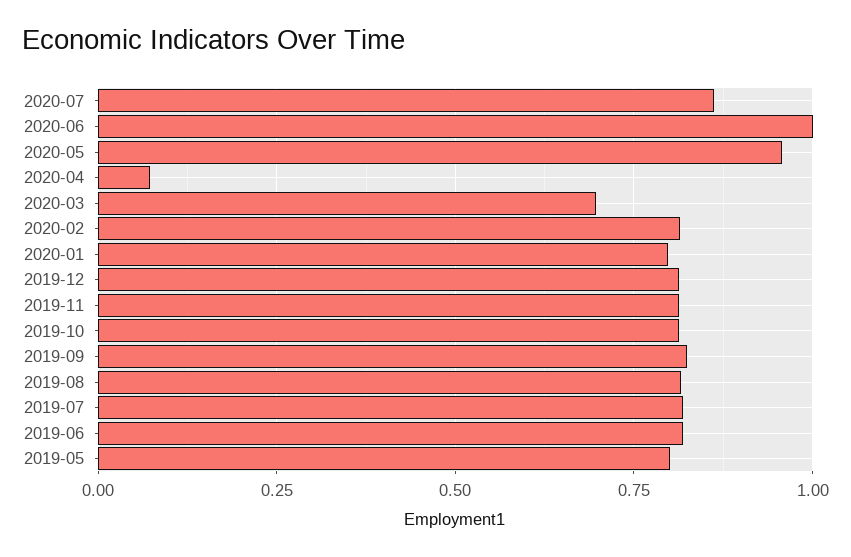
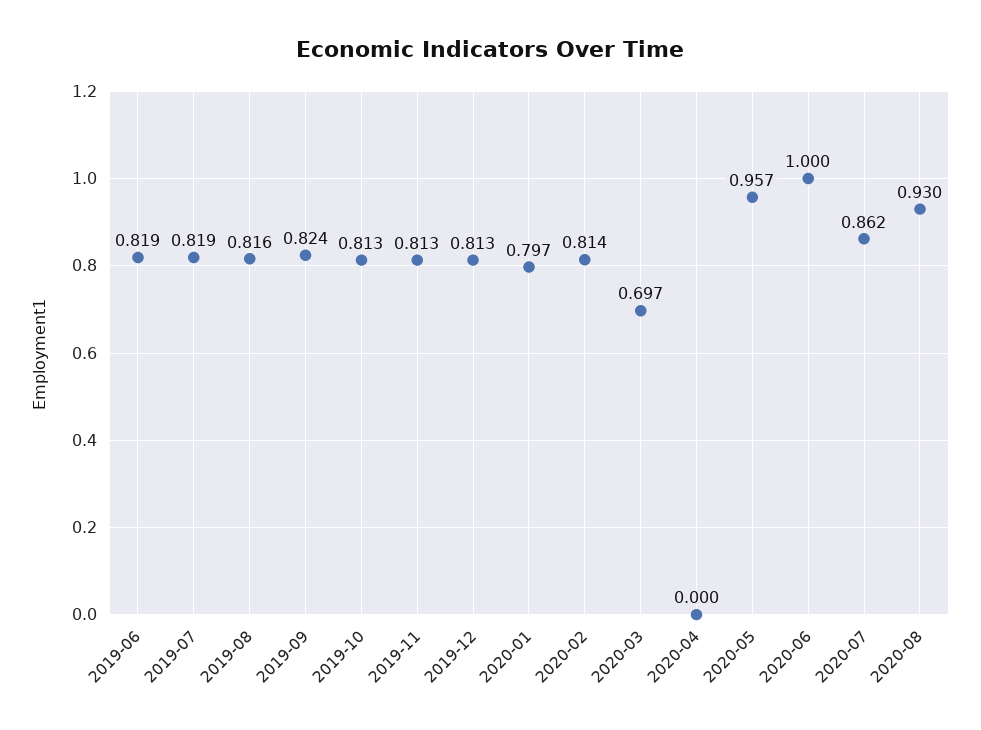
2020-04: 0.075 -> 0
2019-05: 0.8 -> none
2020-08: none -> 0.93

